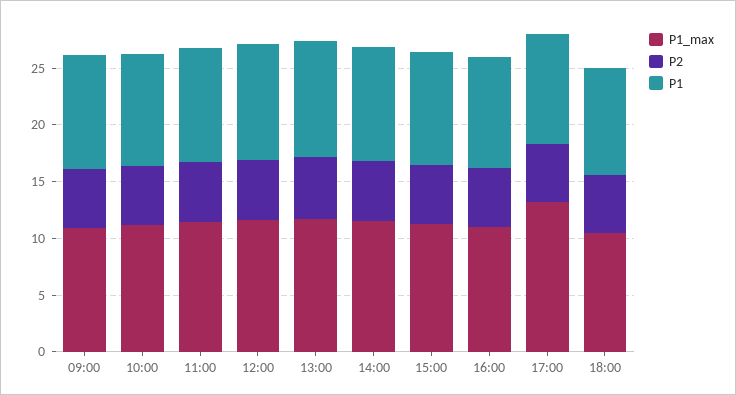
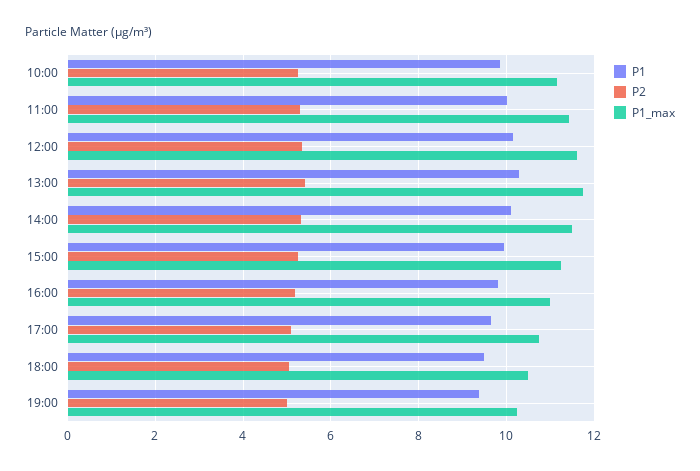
P1_max, 09:00: 11 -> none
P2, 09:00: 5 -> none
P1, 09:00: 10 -> none
P1_max, 17:00: 13 -> 10.8
P1, 19:00: none -> 9.4
P2, 19:00: none -> 5
P1_max, 19:00: none -> 10.2

